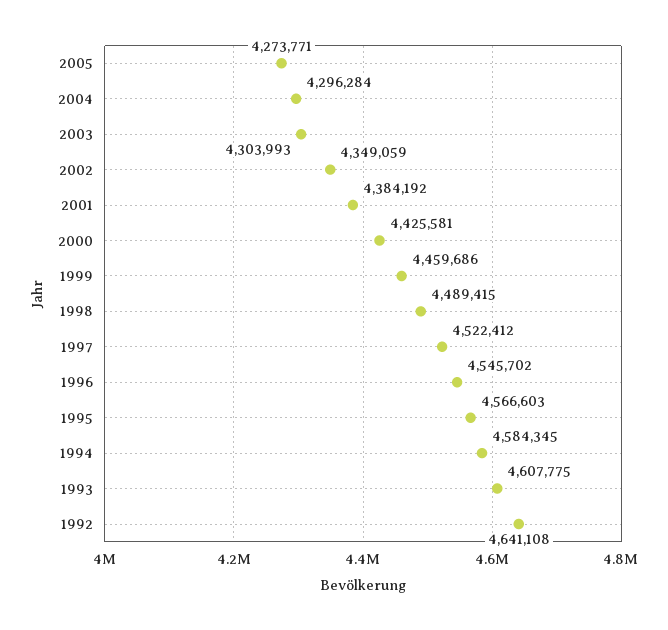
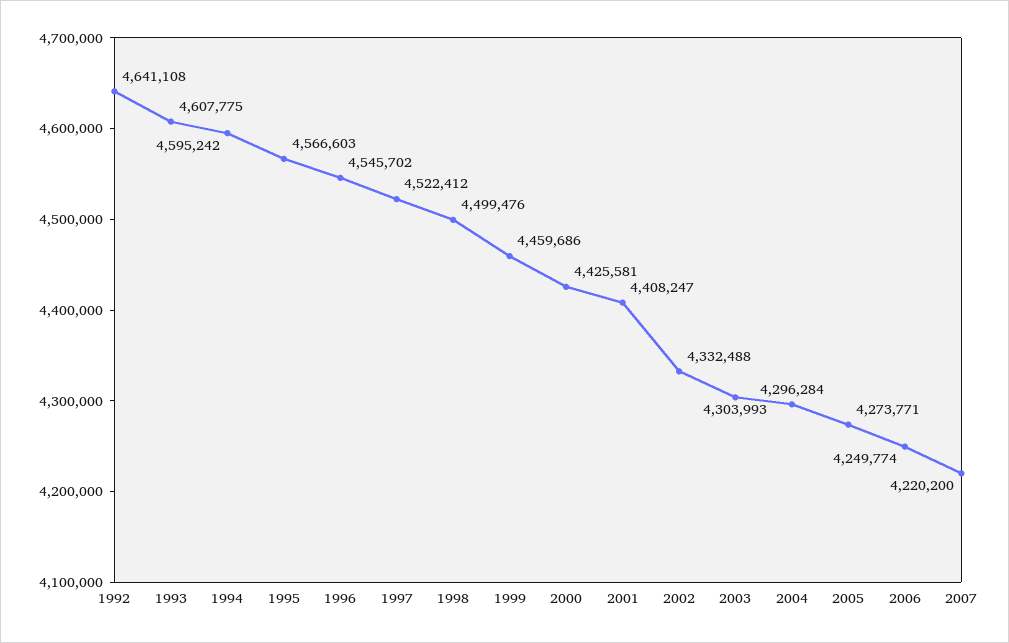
2002: 4349059 -> 4332488
2001: 4384192 -> 4408247
1998: 4489415 -> 4499476
1994: 4584345 -> 4595242
2006: none -> 4249774
2007: none -> 4220200

